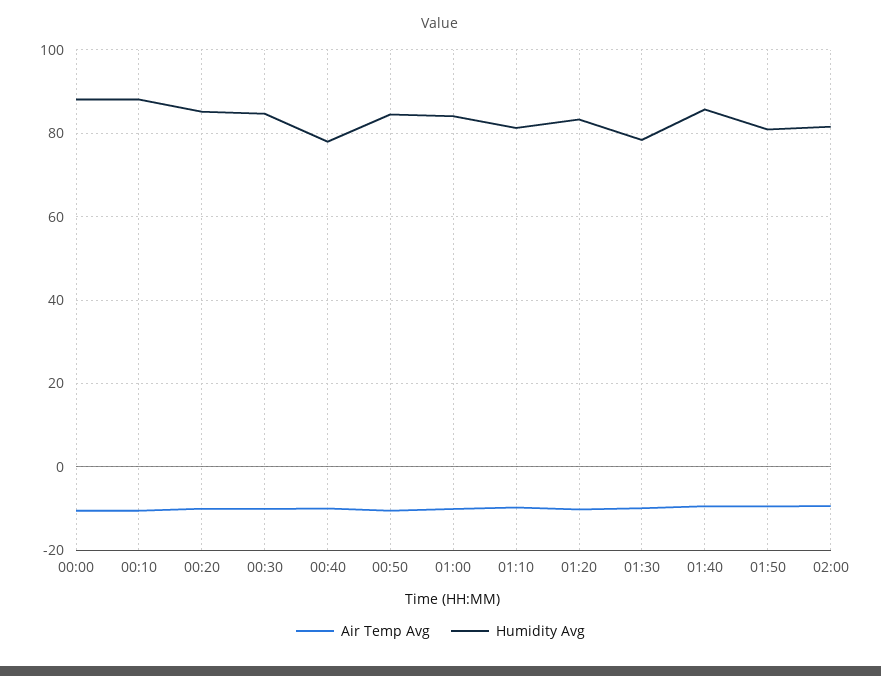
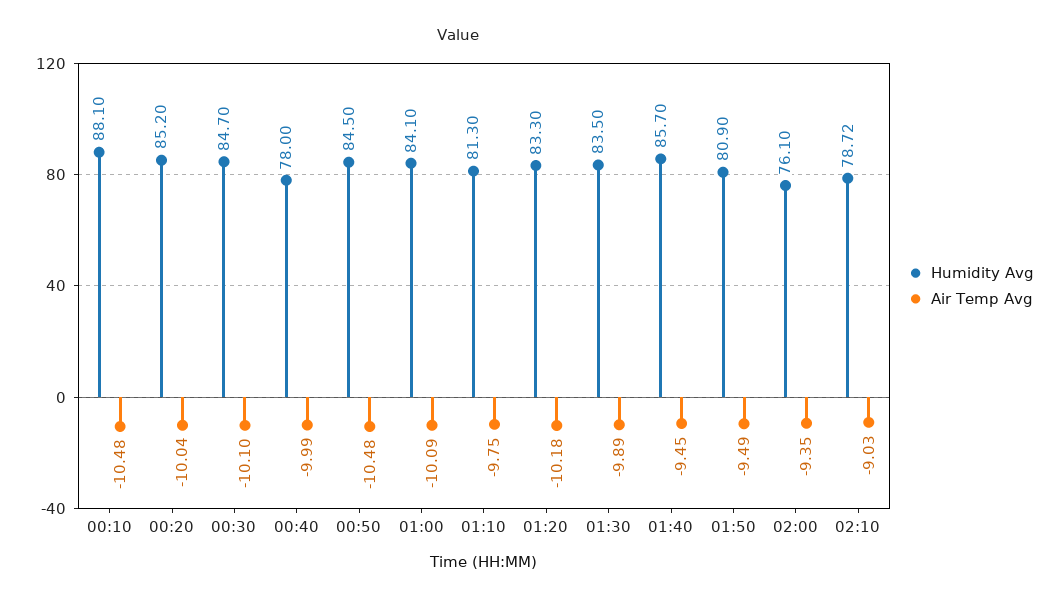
Air Temp Avg, 00:00: -10 -> none
Humidity Avg, 00:00: 88 -> none
Humidity Avg, 01:30: 78 -> 83.5
Humidity Avg, 02:00: 82 -> 76.1
Humidity Avg, 02:10: none -> 78.72
Air Temp Avg, 02:10: none -> -9.03

